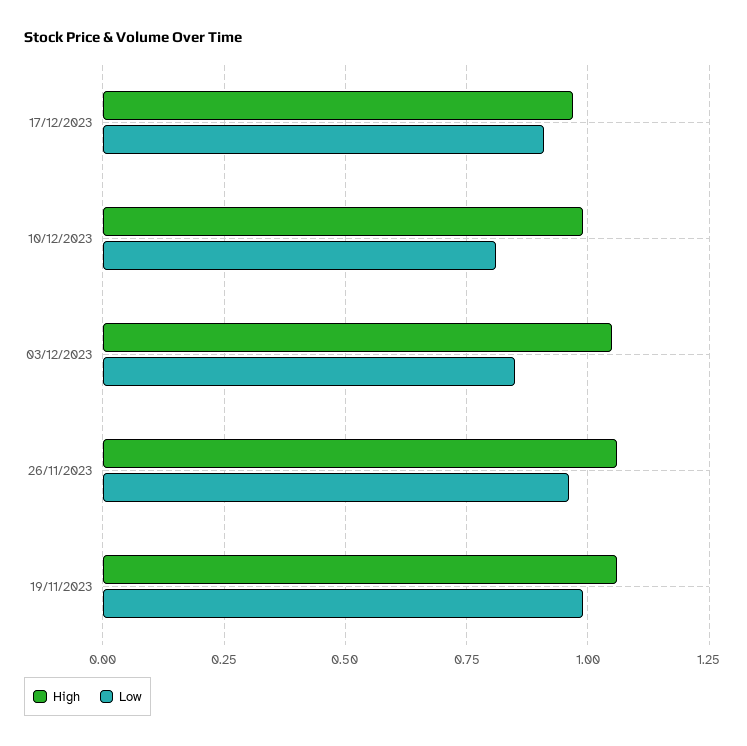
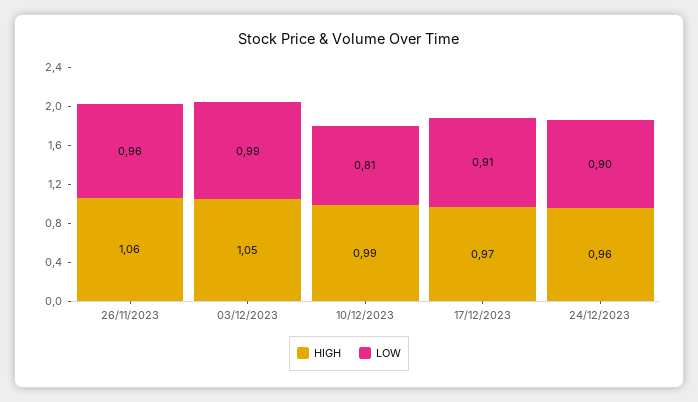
Low, 03/12/2023: 0.85 -> 0.99
High, 19/11/2023: 1.05 -> none
Low, 19/11/2023: 1 -> none
High, 24/12/2023: none -> 0.96
Low, 24/12/2023: none -> 0.9

